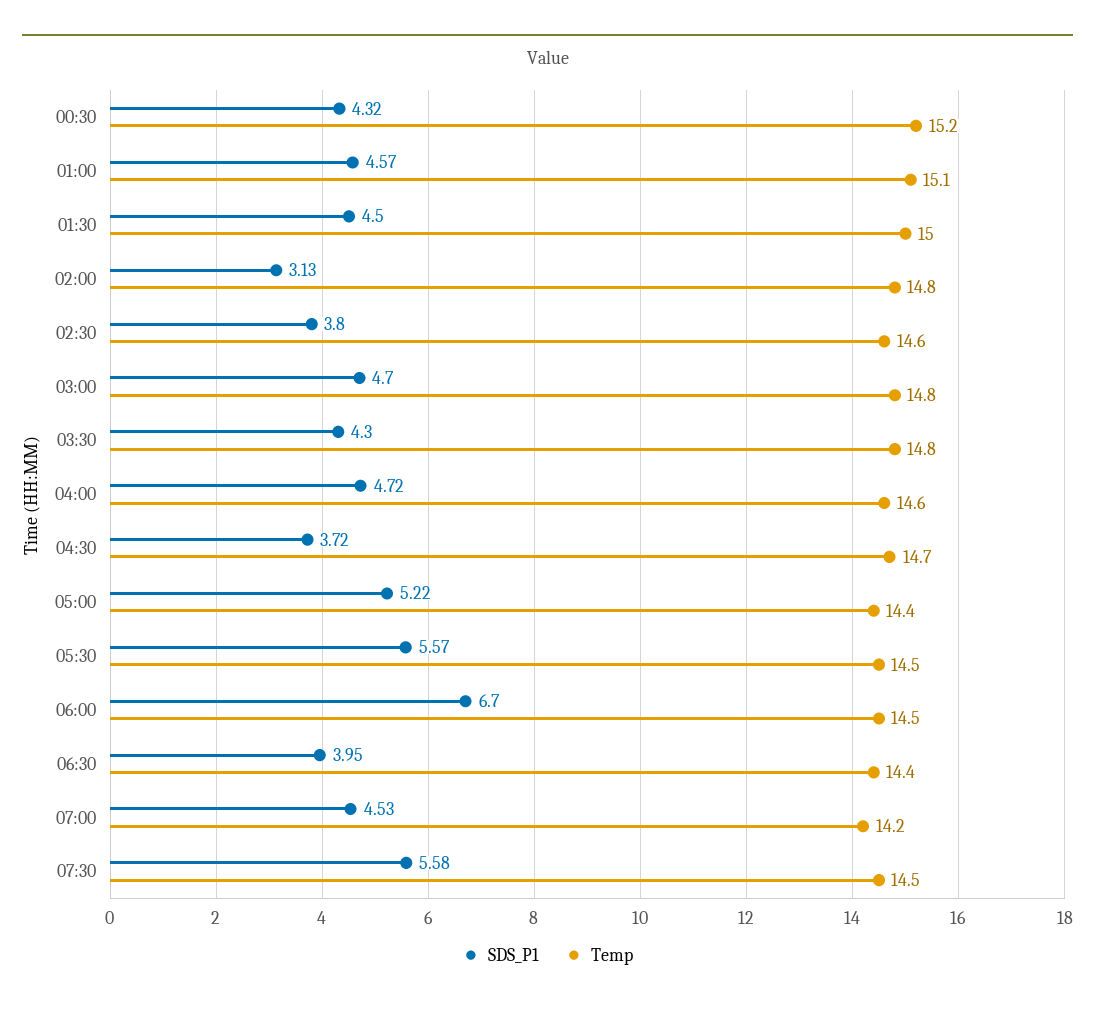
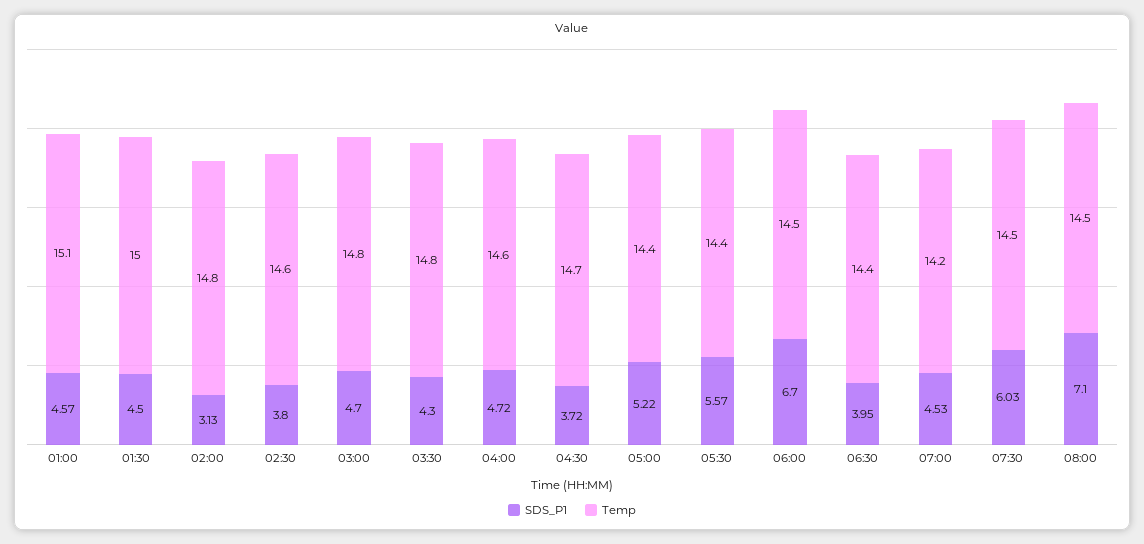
SDS_P1, 00:30: 4.32 -> none
Temp, 00:30: 15.2 -> none
Temp, 05:30: 14.5 -> 14.4
SDS_P1, 07:30: 5.58 -> 6.03
SDS_P1, 08:00: none -> 7.1
Temp, 08:00: none -> 14.5

